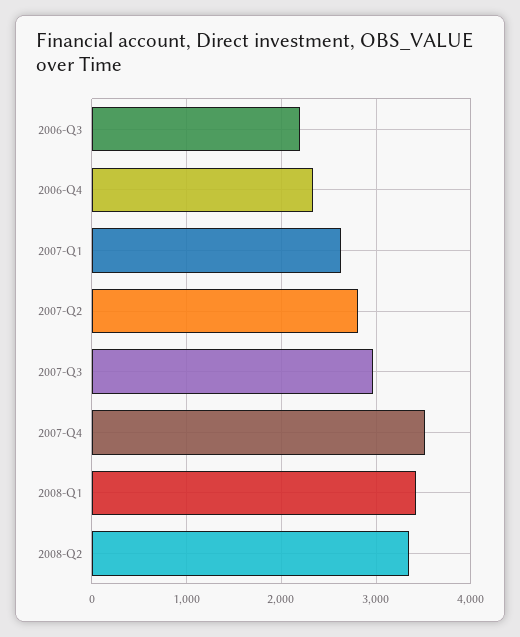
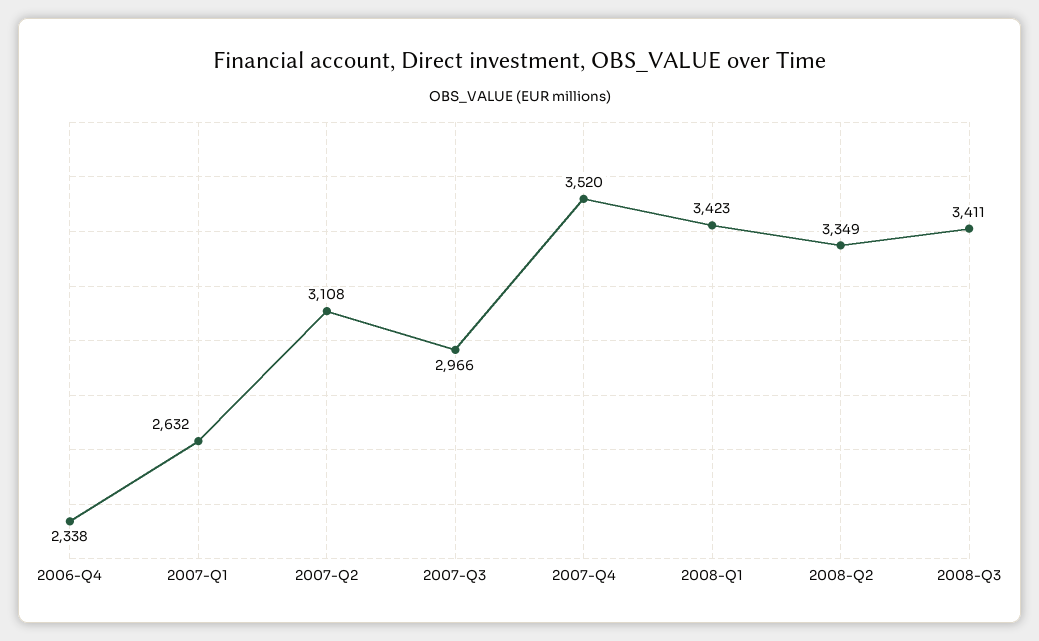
2006-Q3: 2200 -> none
2007-Q2: 2800 -> 3108
2008-Q3: none -> 3411

